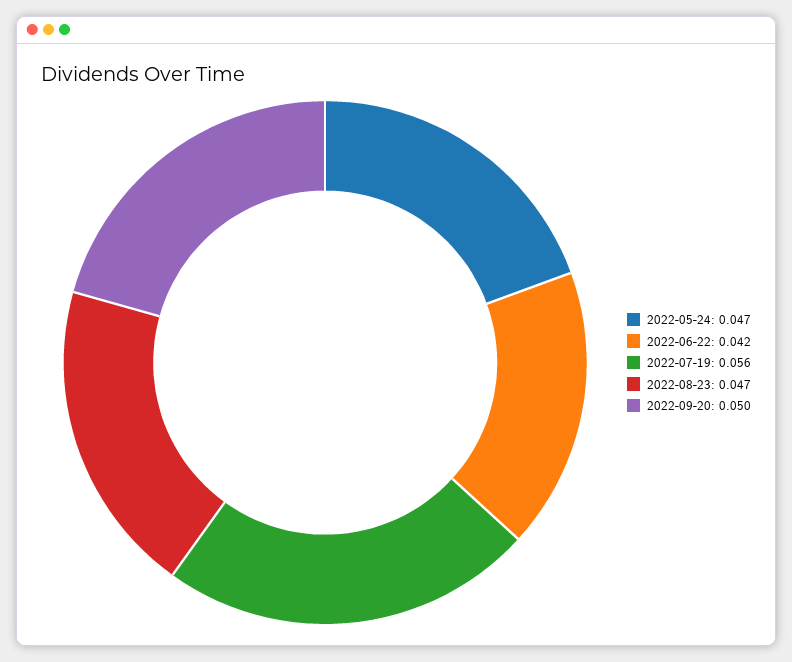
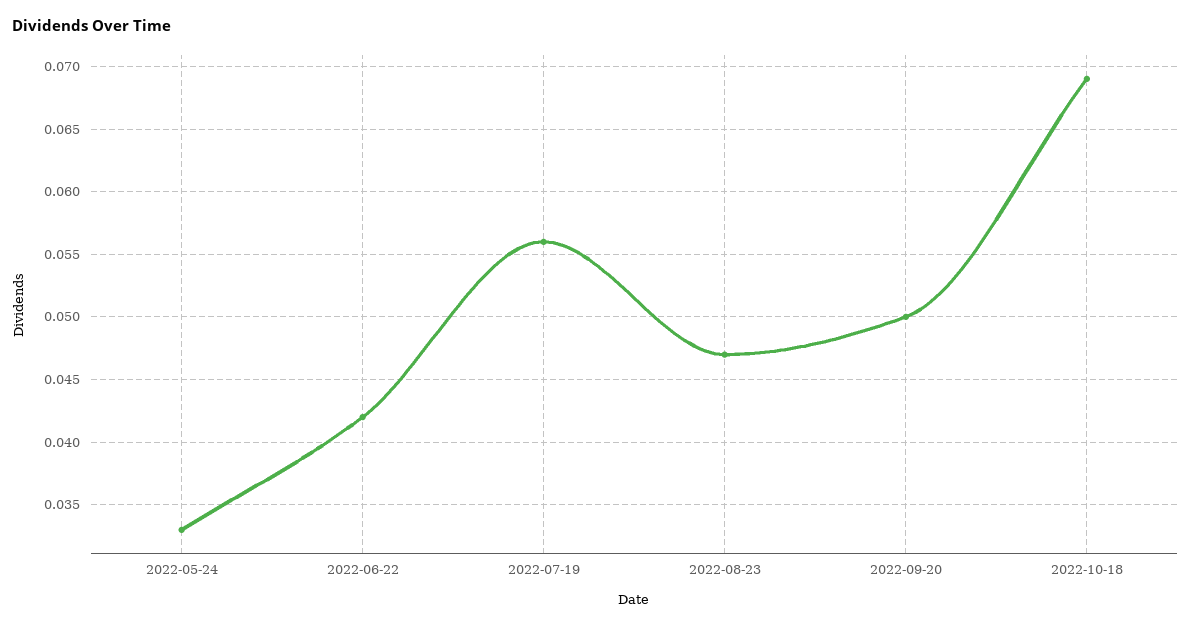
2022-05-24: 0.047 -> 0.033
2022-10-18: none -> 0.069

